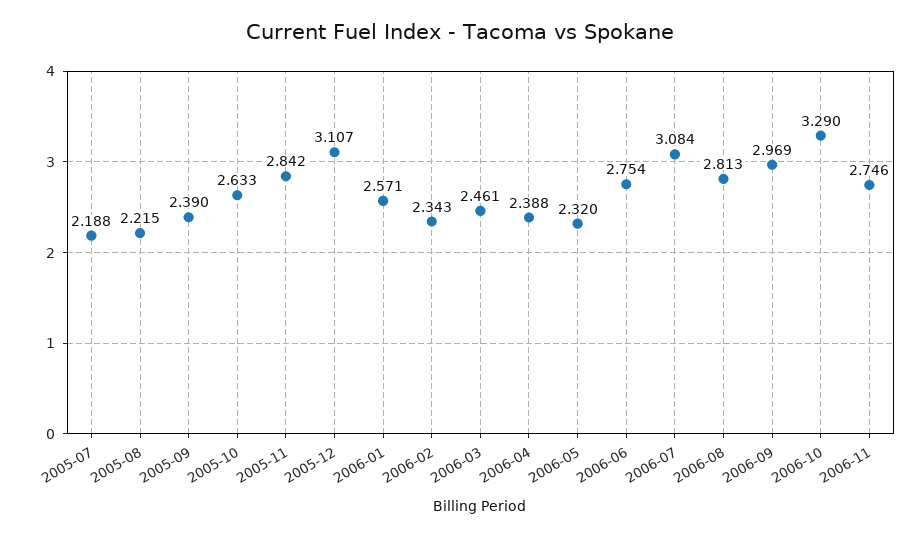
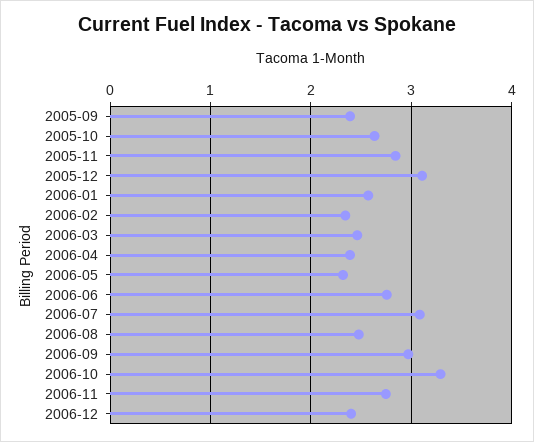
2005-07: 2.188 -> none
2005-08: 2.215 -> none
2006-08: 2.813 -> 2.5
2006-12: none -> 2.4

